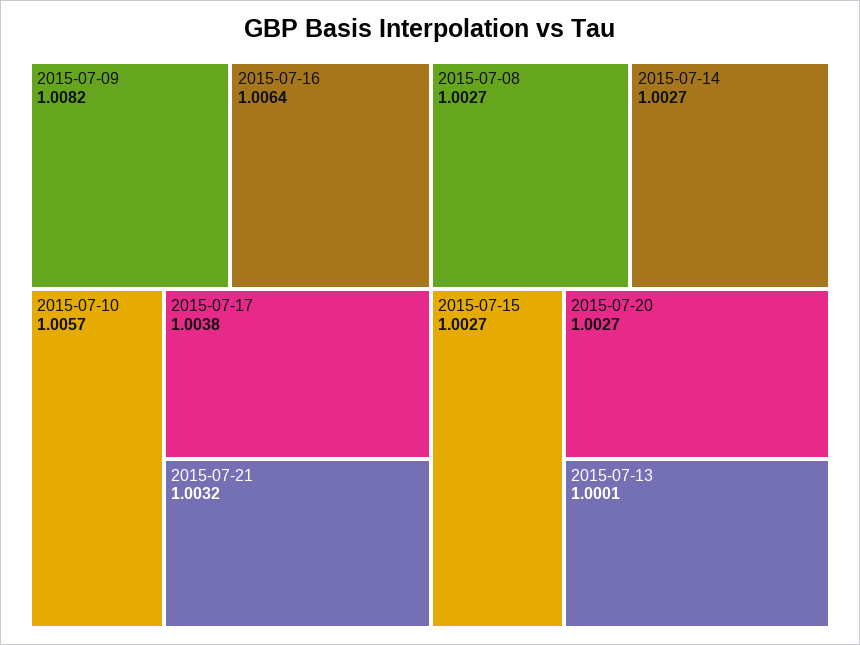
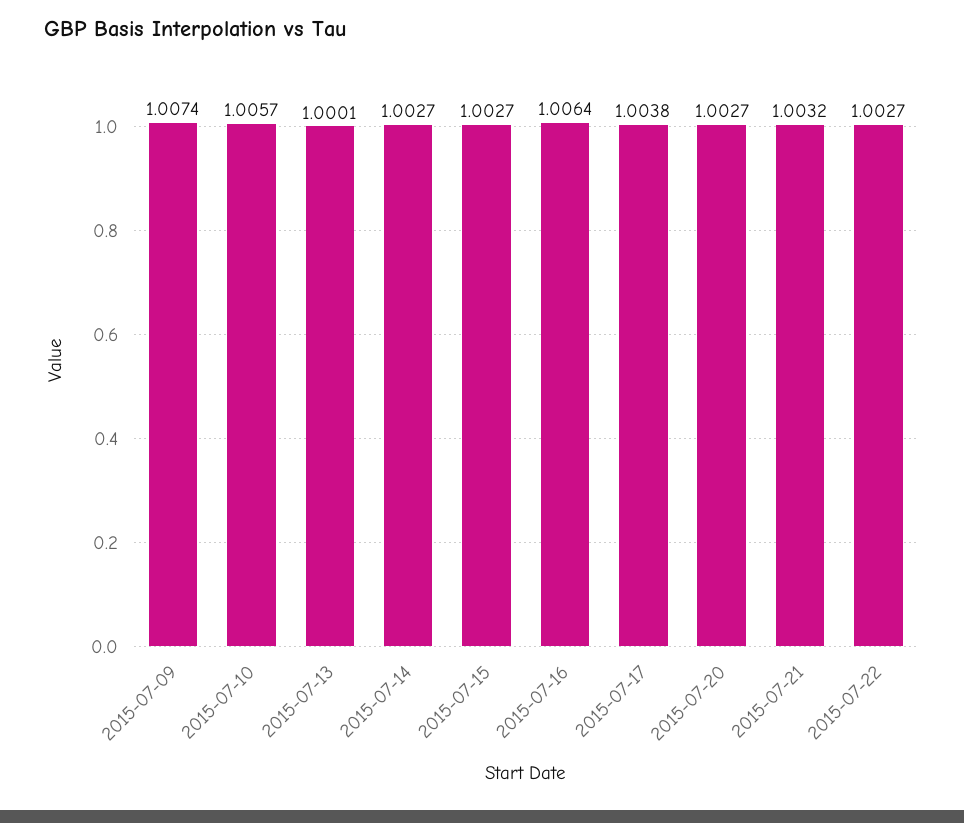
2015-07-09: 1.0082 -> 1.0074
2015-07-08: 1.0027 -> none
2015-07-22: none -> 1.0027

